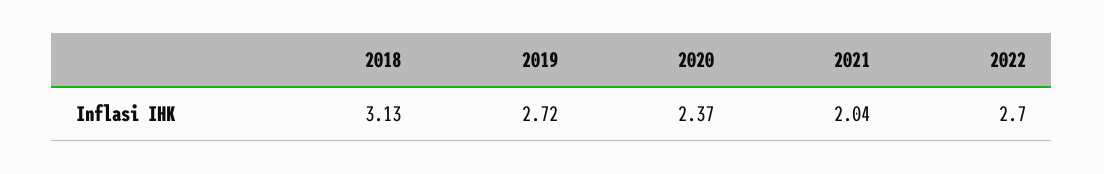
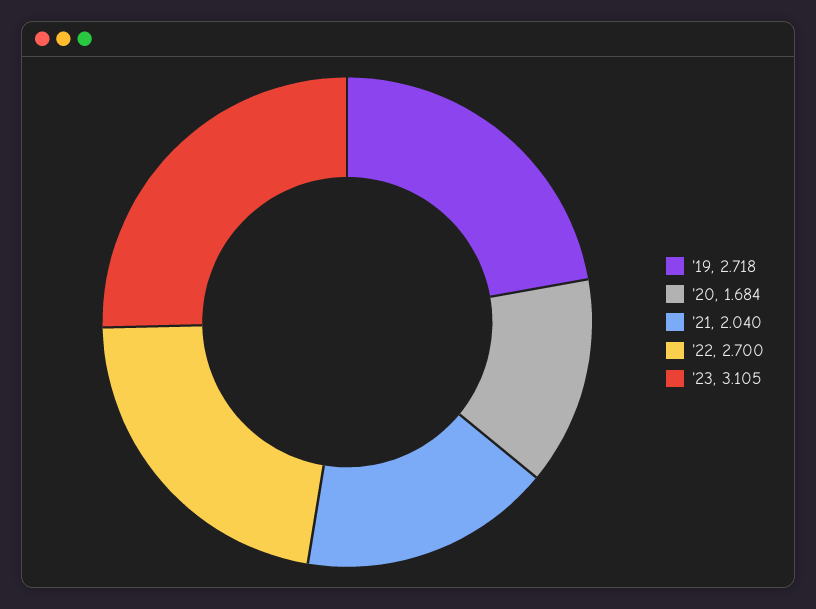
2018: 3.13 -> none
2020: 2.37 -> 1.684
'23: none -> 3.105

